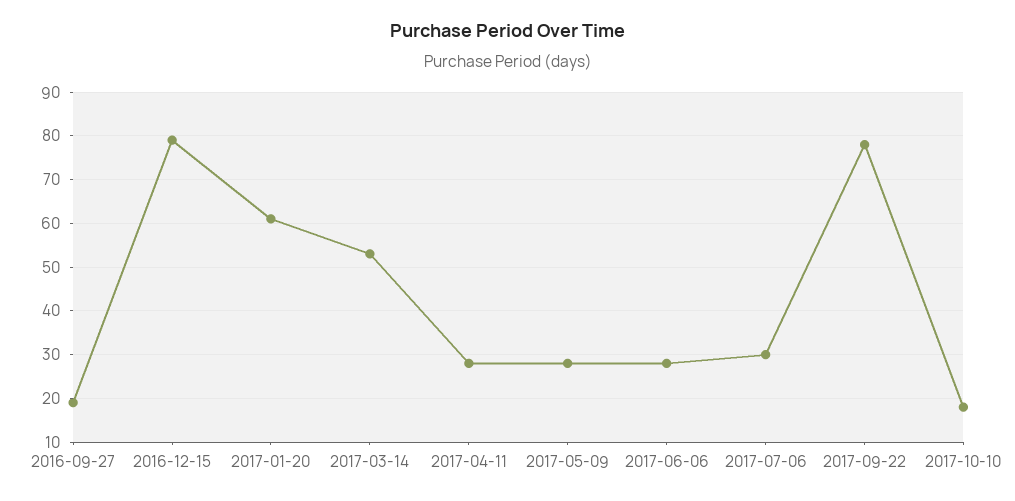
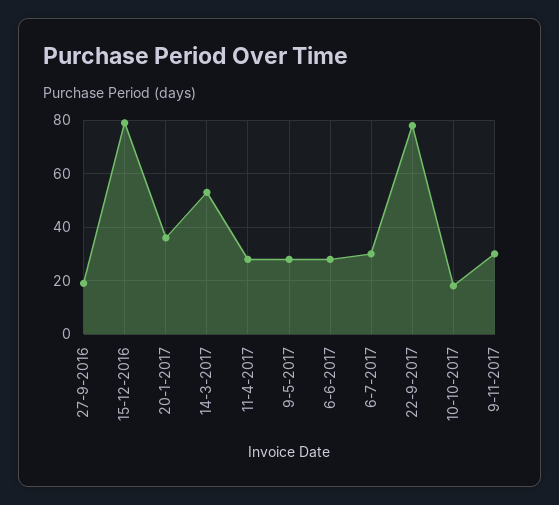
2017-01-20: 60 -> 35
9-11-2017: none -> 30

